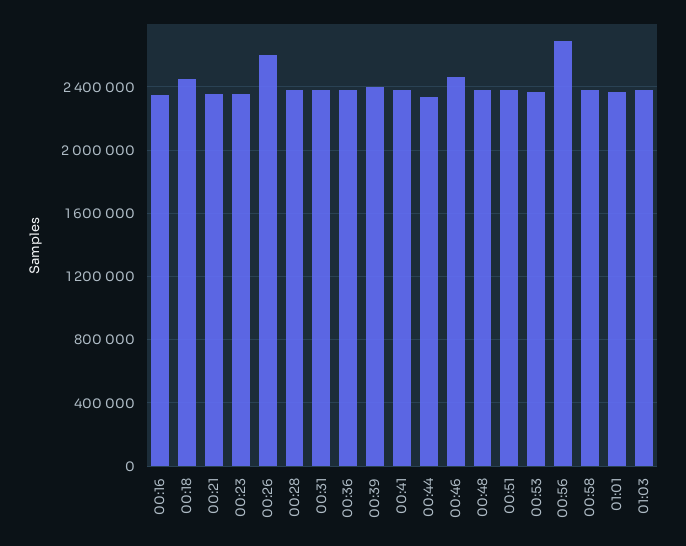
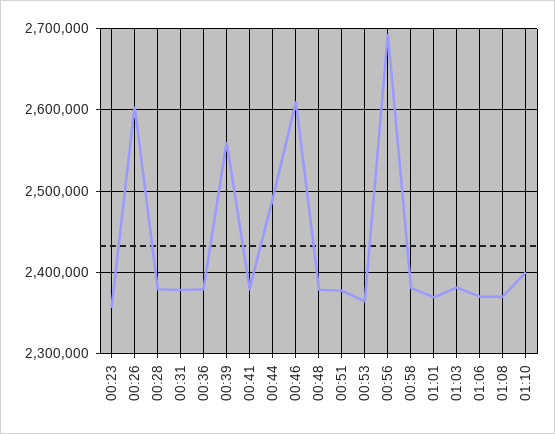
00:16: 2350000 -> none
00:18: 2450000 -> none
00:21: 2350000 -> none
00:39: 2400000 -> 2560000
00:44: 2350000 -> 2490000
00:46: 2450000 -> 2610000
01:06: none -> 2370000
01:08: none -> 2370000
01:10: none -> 2400000

